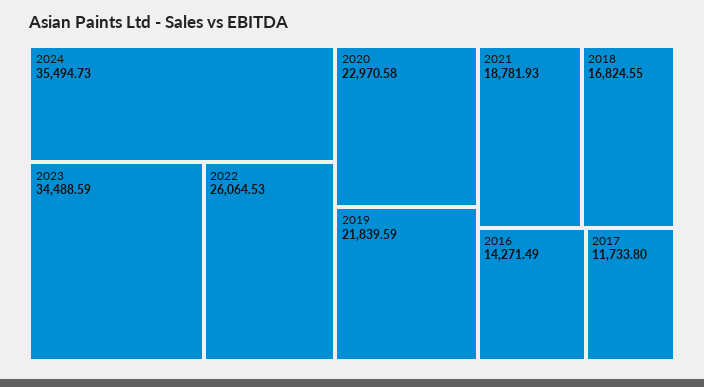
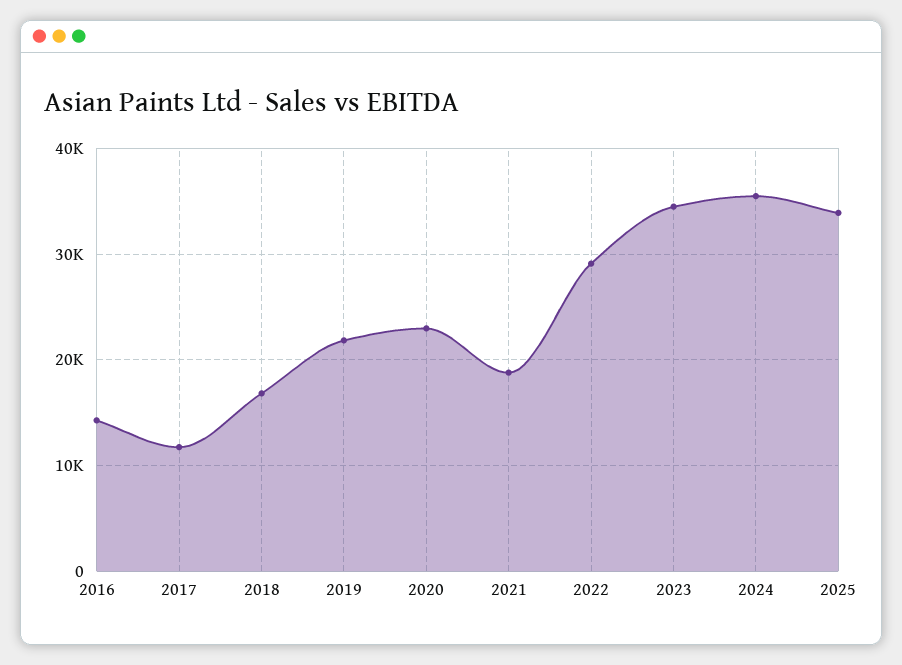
2022: 26064.53 -> 29000
2025: none -> 34000

